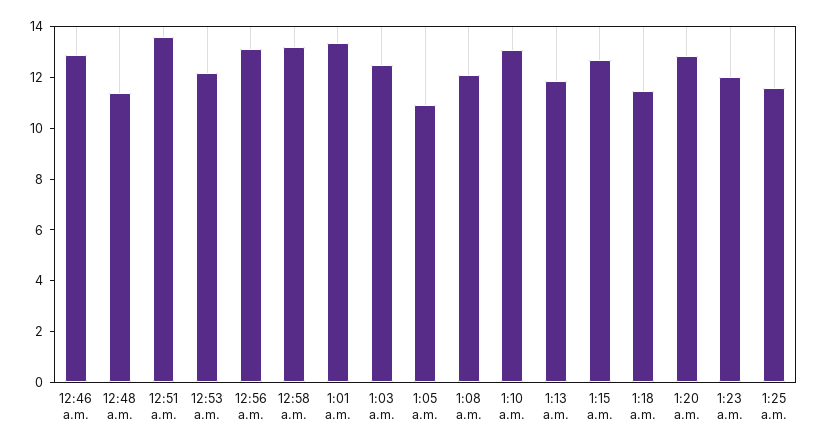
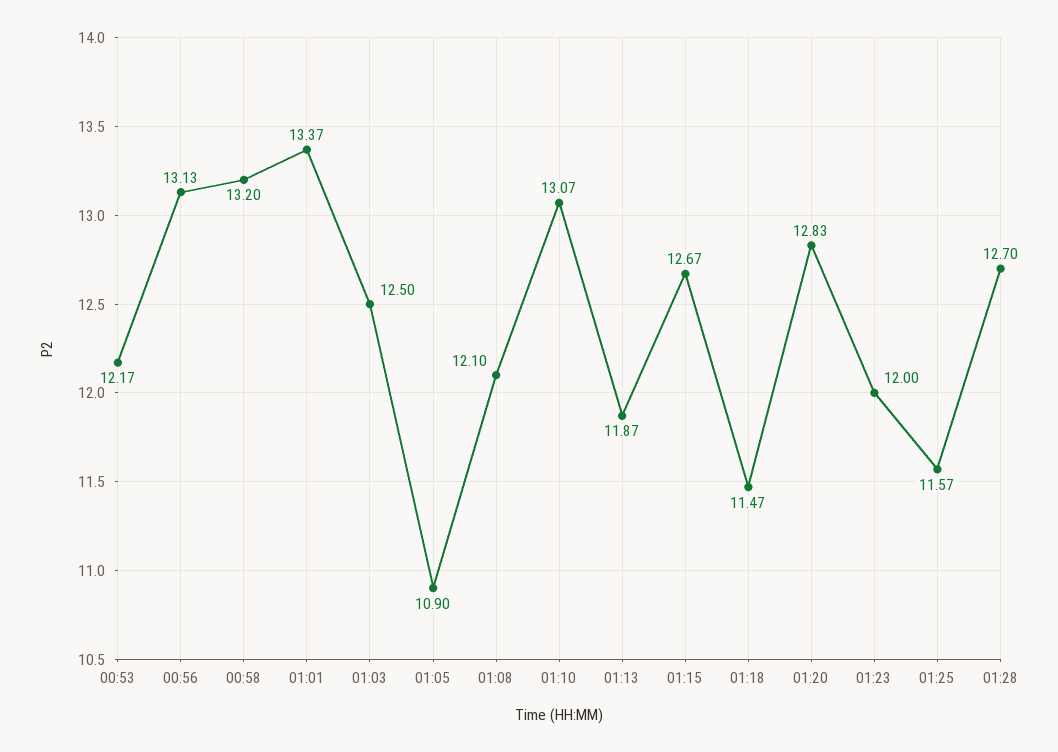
12:46 a.m.: 13 -> none
12:48 a.m.: 11.5 -> none
12:51 a.m.: 13.5 -> none
01:28: none -> 12.7

